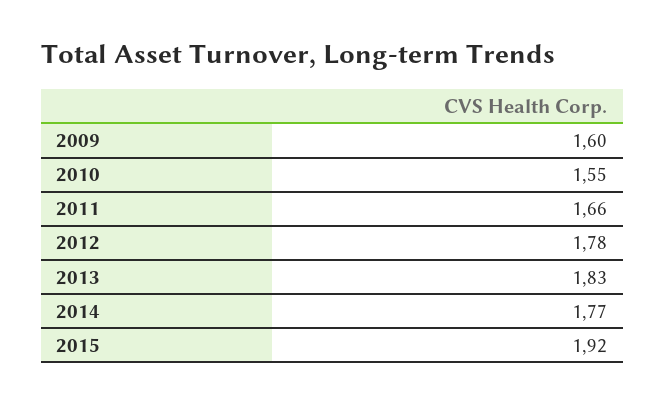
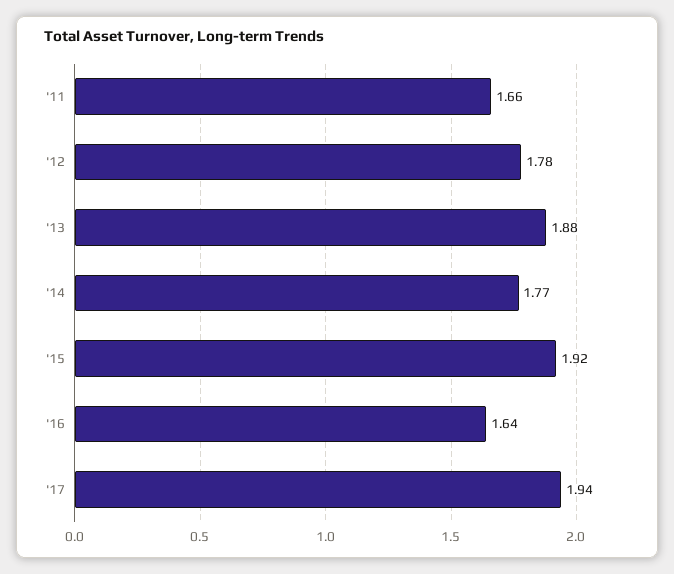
2009: 1.6 -> none
2010: 1.55 -> none
2013: 1.83 -> 1.88
'16: none -> 1.64
'17: none -> 1.94

